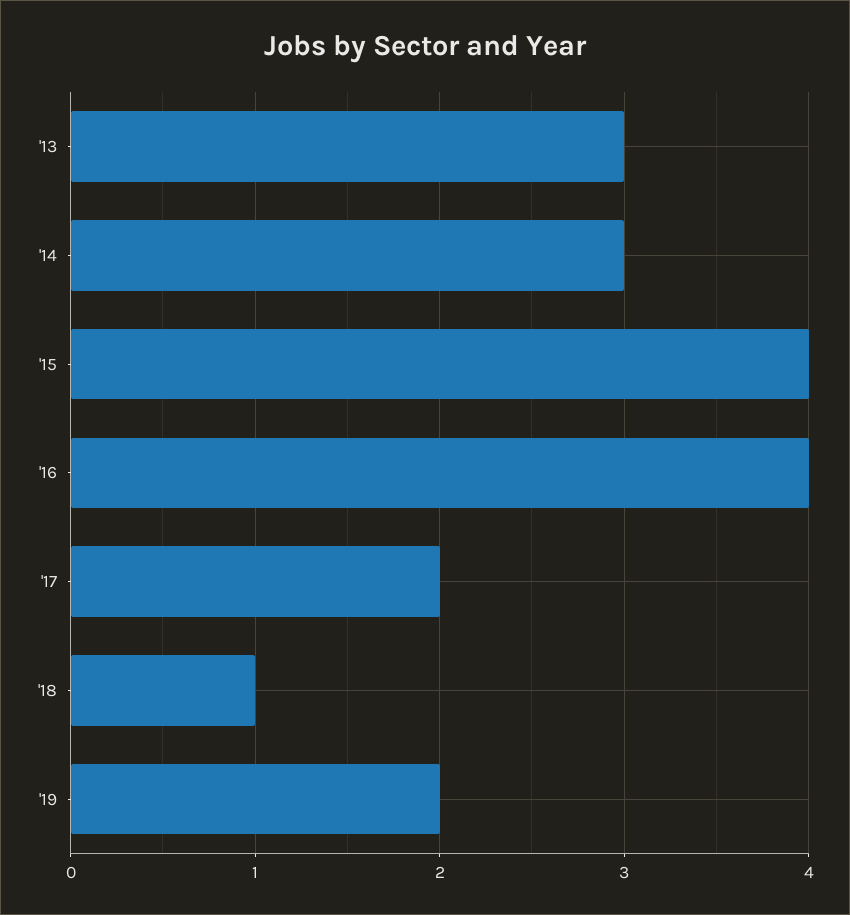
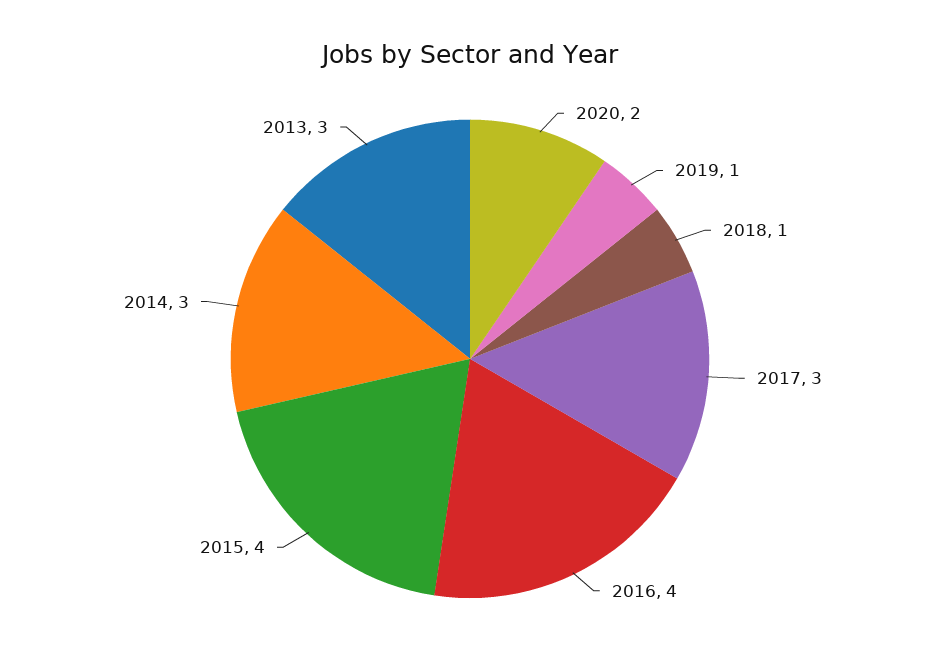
'17: 2 -> 3
'19: 2 -> 1
2020: none -> 2

